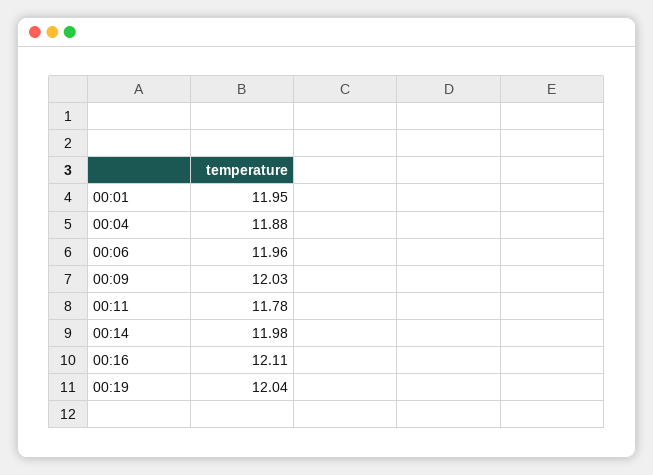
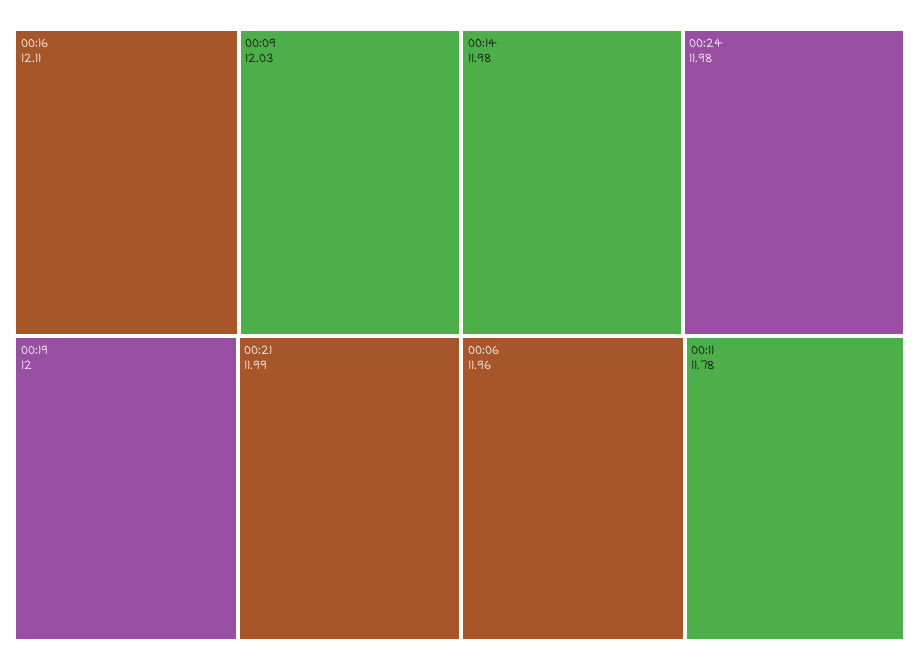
00:01: 11.95 -> none
00:04: 11.88 -> none
00:19: 12.04 -> 12
00:21: none -> 11.99
00:24: none -> 11.98

